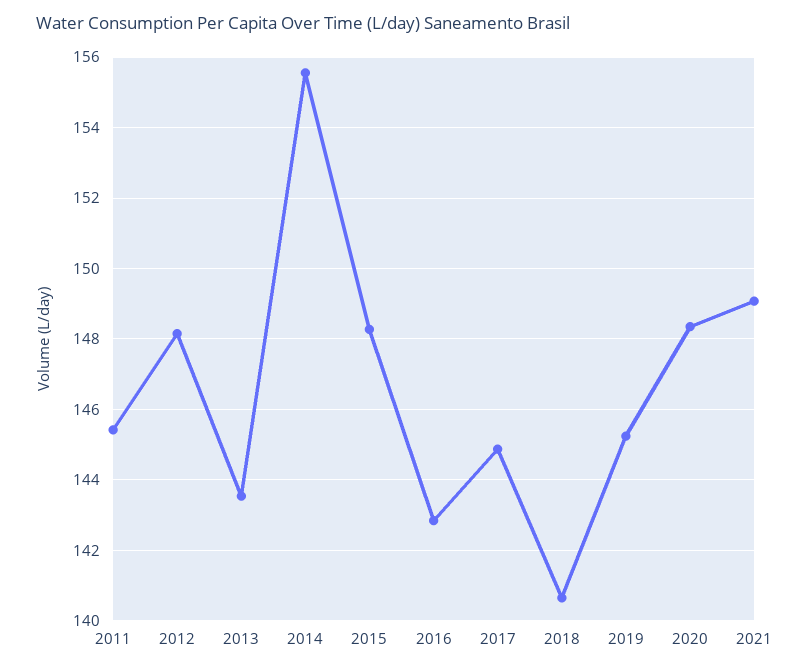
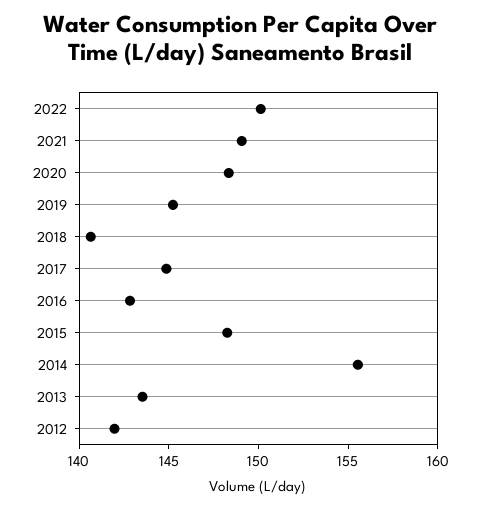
2011: 145.4 -> none
2012: 148.2 -> 142
2022: none -> 150

